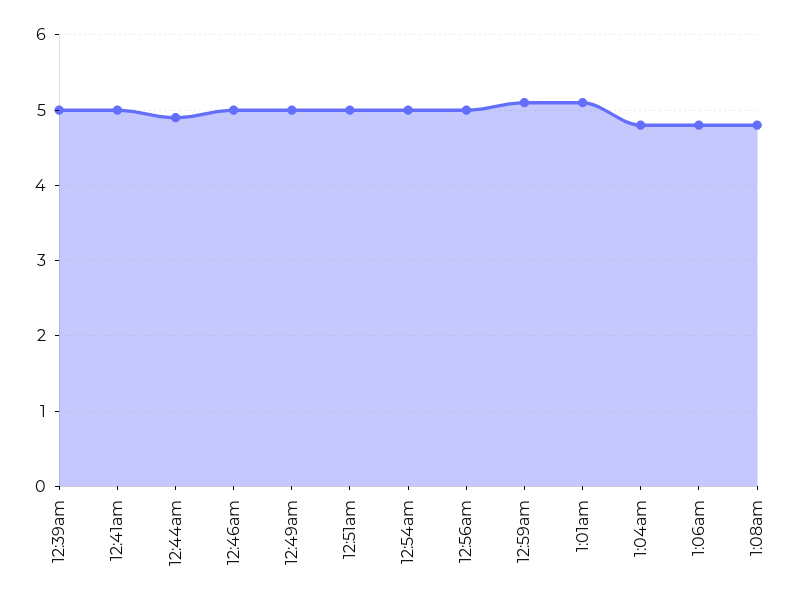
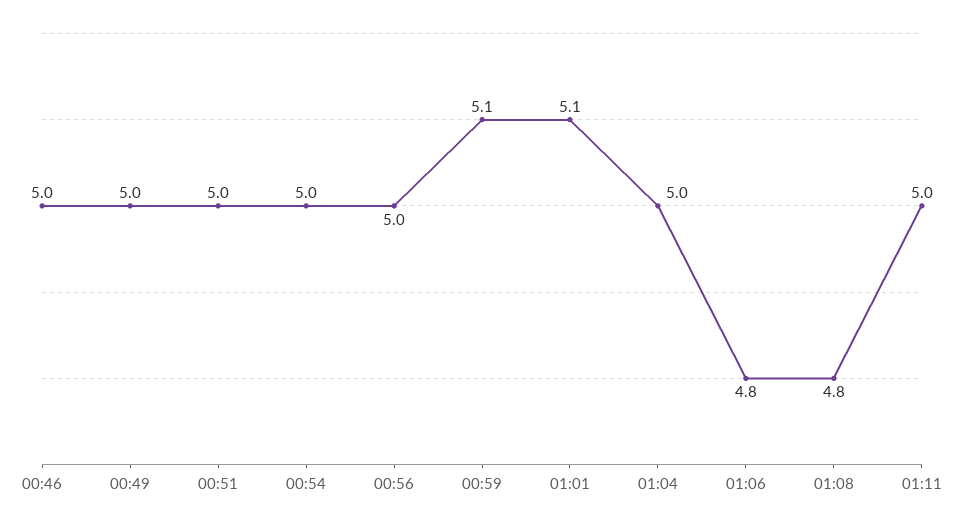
12:39am: 5 -> none
12:41am: 5 -> none
12:44am: 4.9 -> none
1:04am: 4.8 -> 5
01:11: none -> 5

